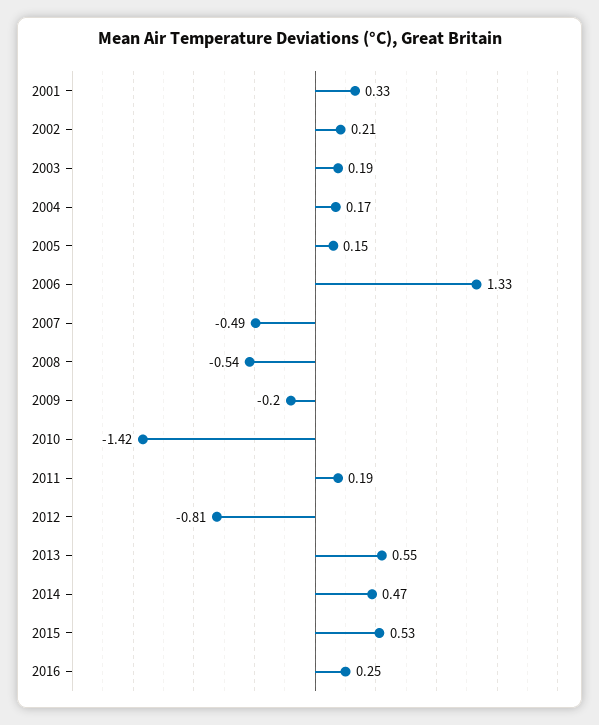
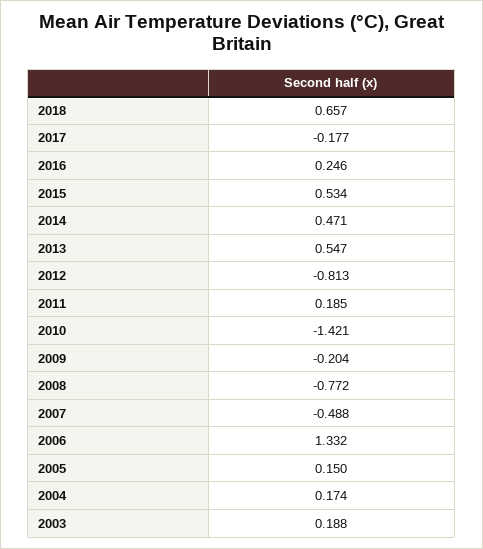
2001: 0.33 -> none
2002: 0.21 -> none
2008: -0.54 -> -0.772
2018: none -> 0.657
2017: none -> -0.177

